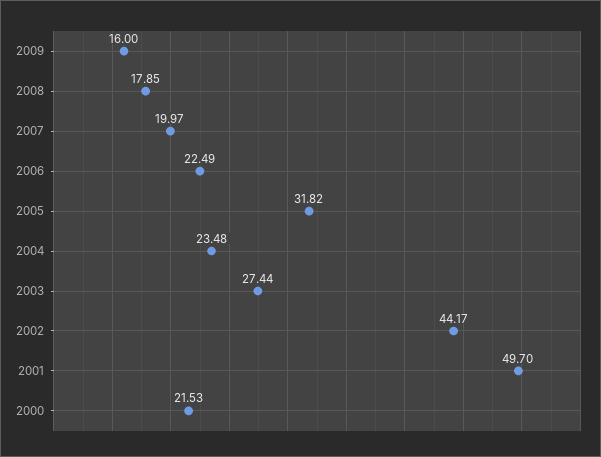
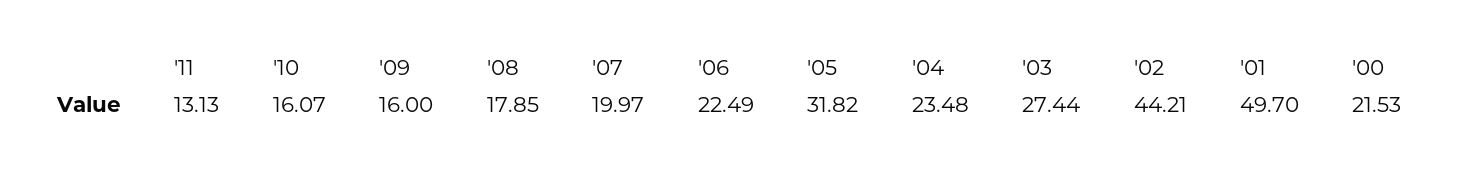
2002: 44.17 -> 44.21
'11: none -> 13.13
'10: none -> 16.07

